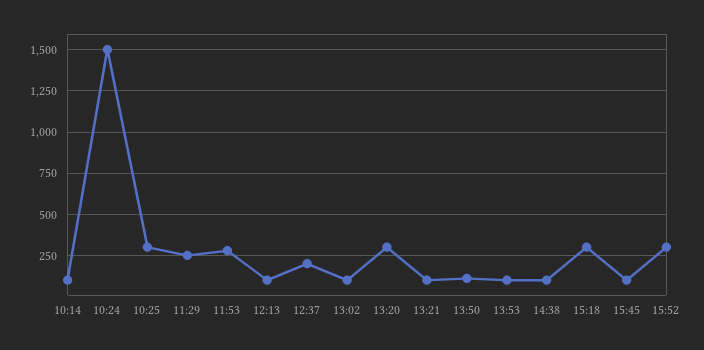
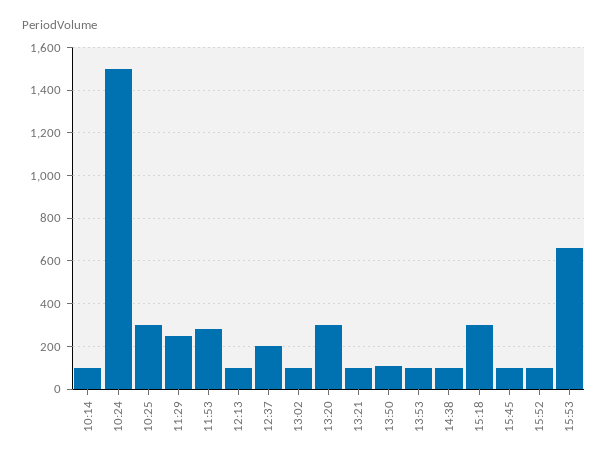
15:52: 300 -> 100
15:53: none -> 650

